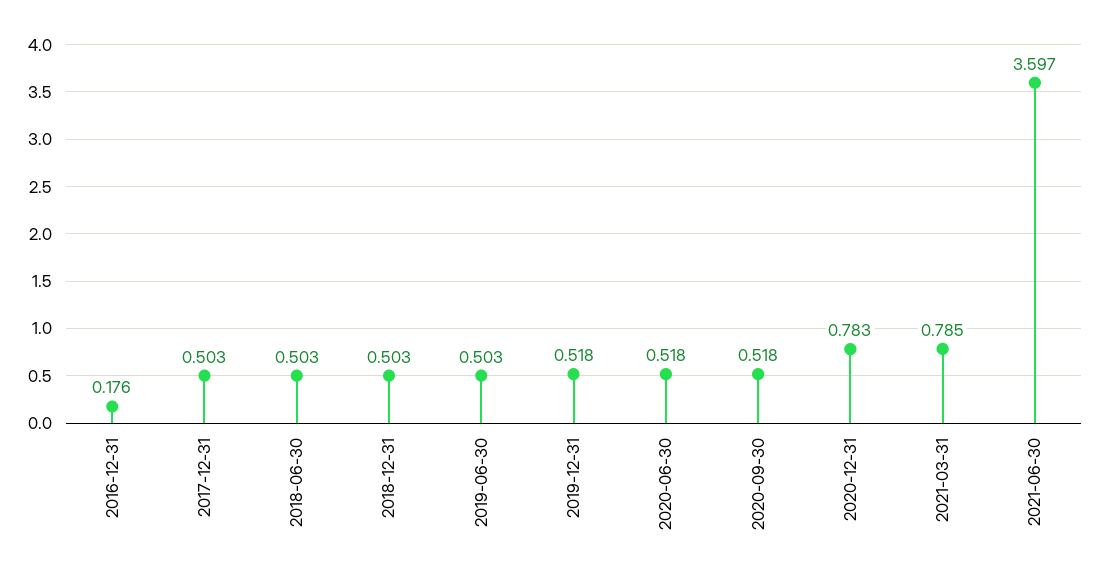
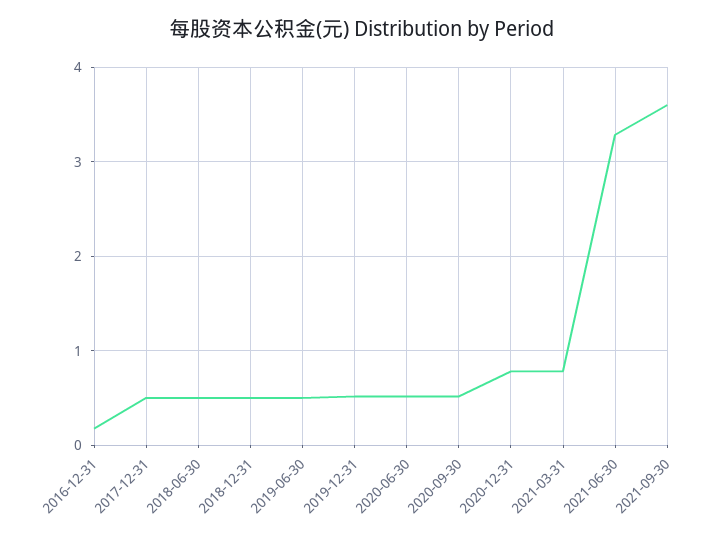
2021-06-30: 3.597 -> 3.3
2021-09-30: none -> 3.6

